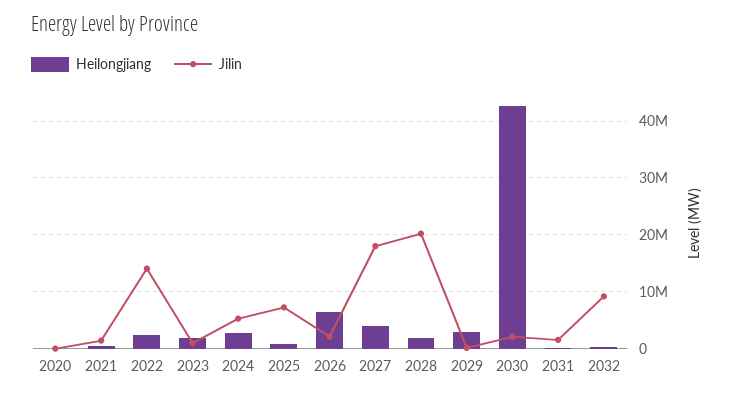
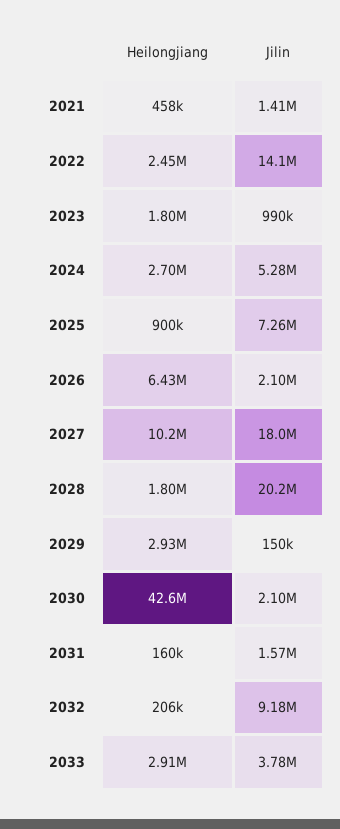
Heilongjiang, 2020: 0 -> none
Jilin, 2020: 0 -> none
Heilongjiang, 2027: 4000000 -> 10200000
Heilongjiang, 2033: none -> 2910000
Jilin, 2033: none -> 3780000

